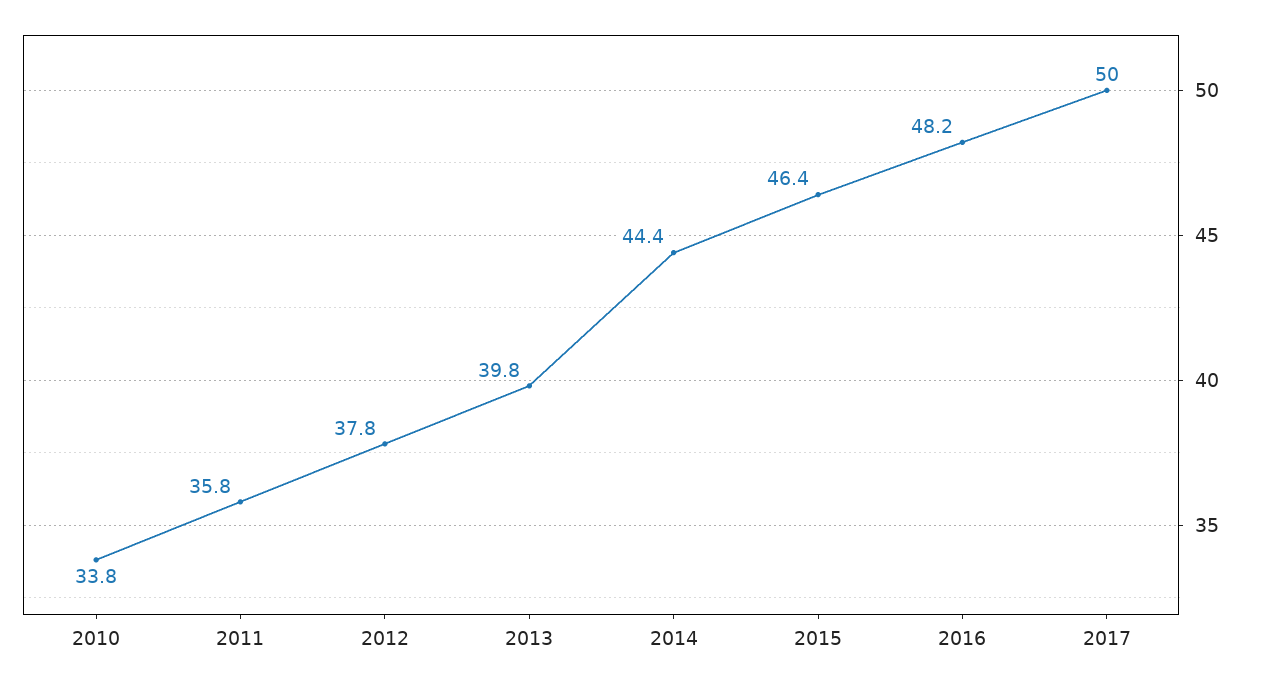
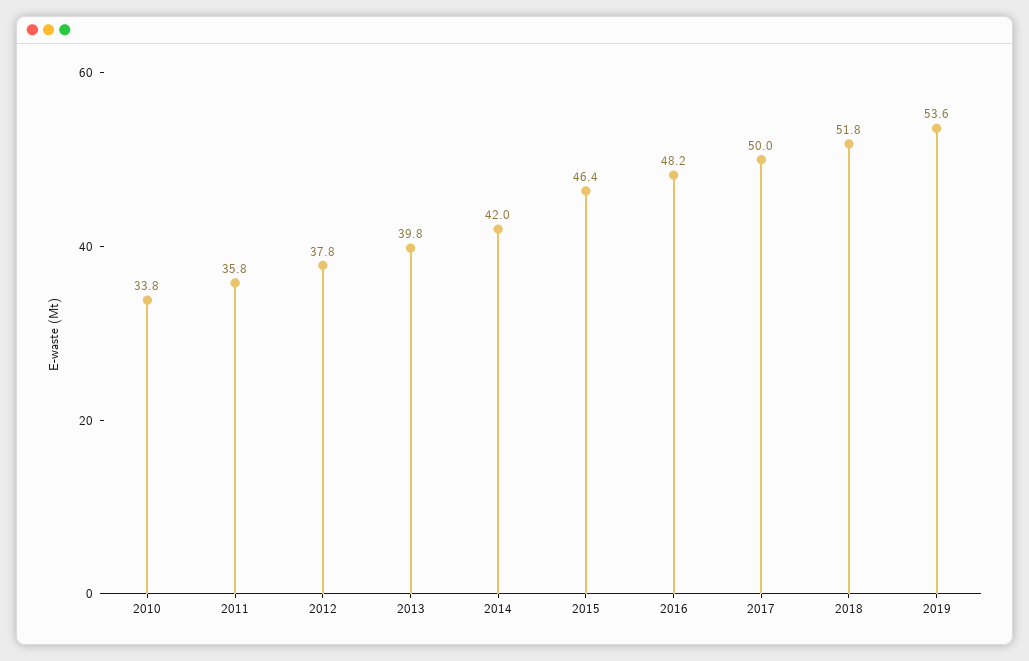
2014: 44.4 -> 42
2018: none -> 51.8
2019: none -> 53.6

